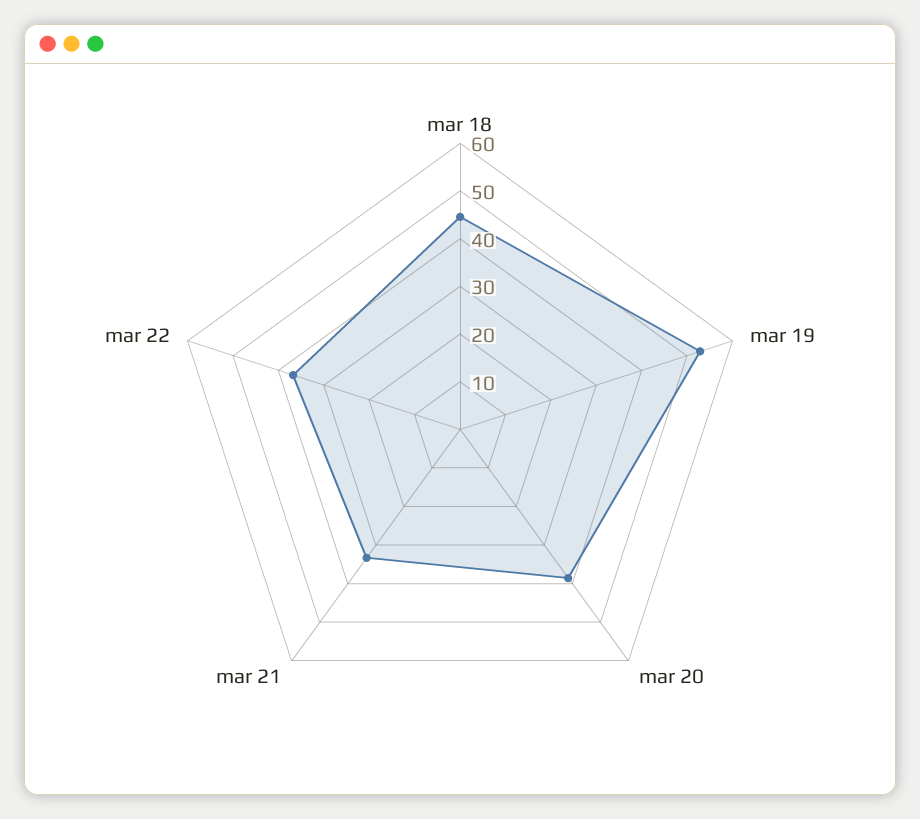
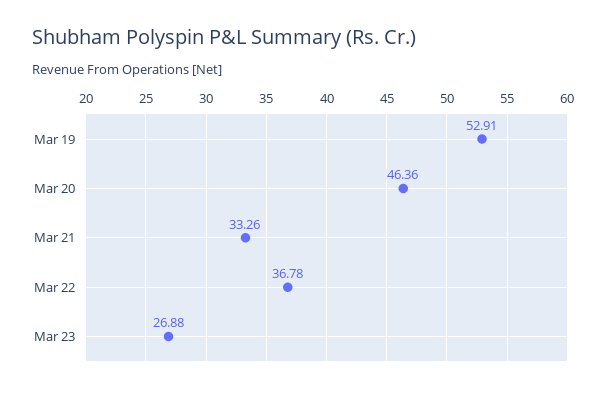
mar 18: 44 -> none
mar 20: 38 -> 46.36
Mar 23: none -> 26.88

